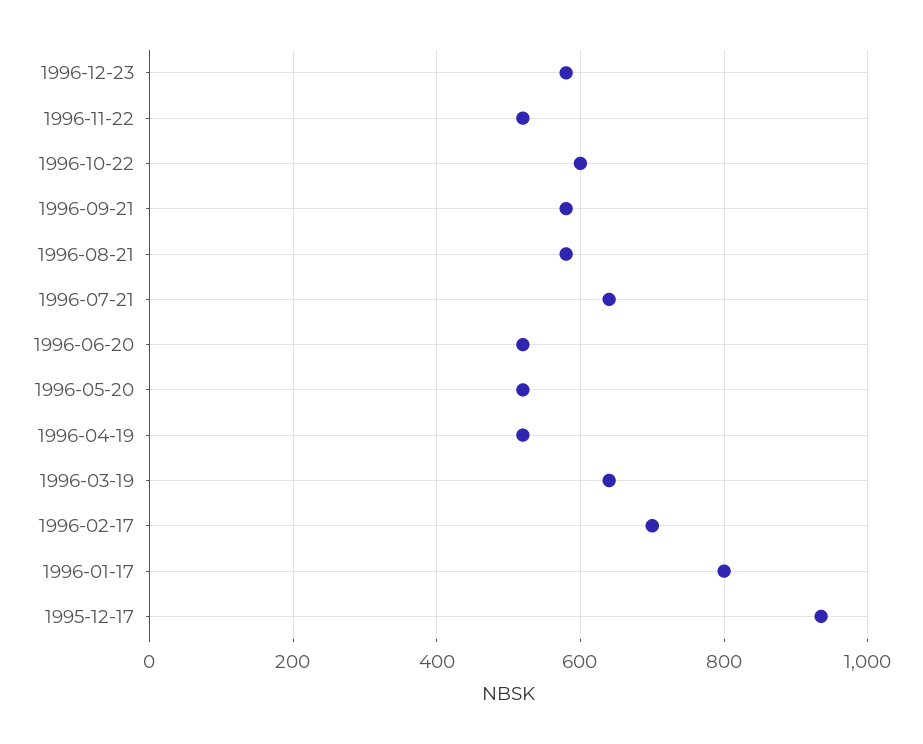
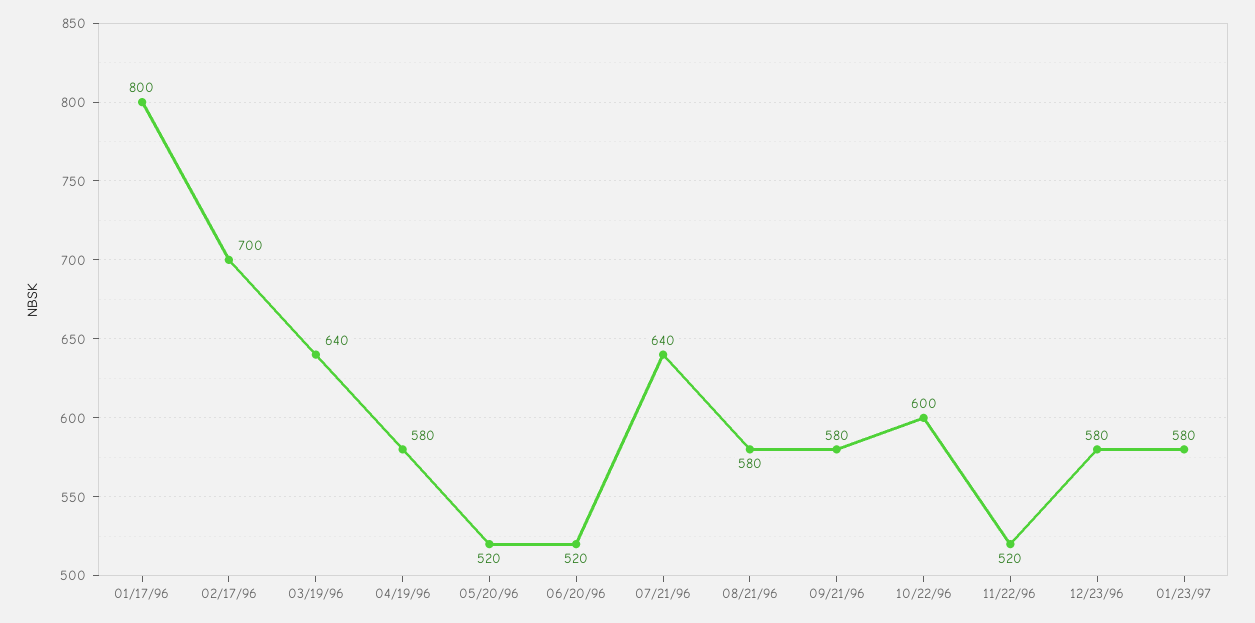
1996-04-19: 520 -> 580
1995-12-17: 940 -> none
01/23/97: none -> 580

